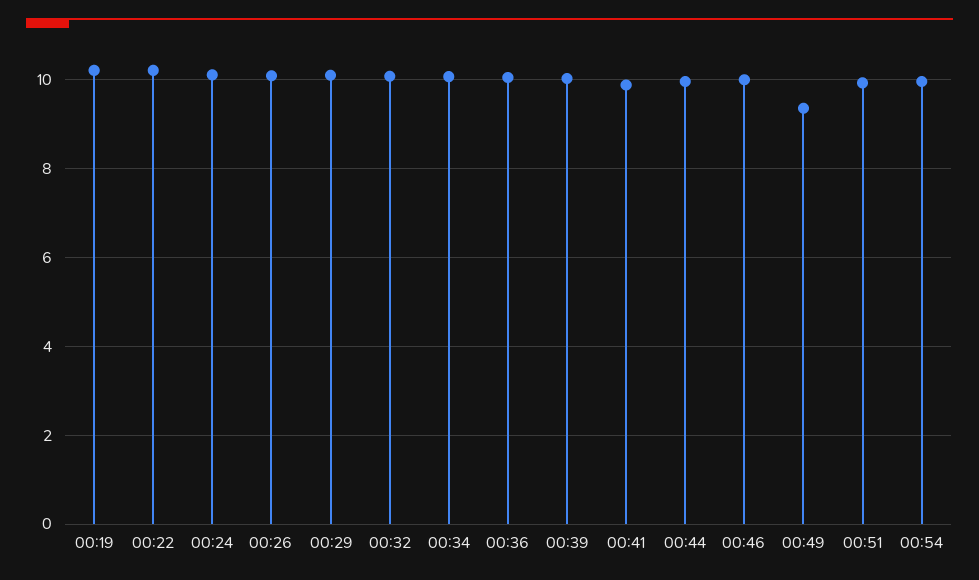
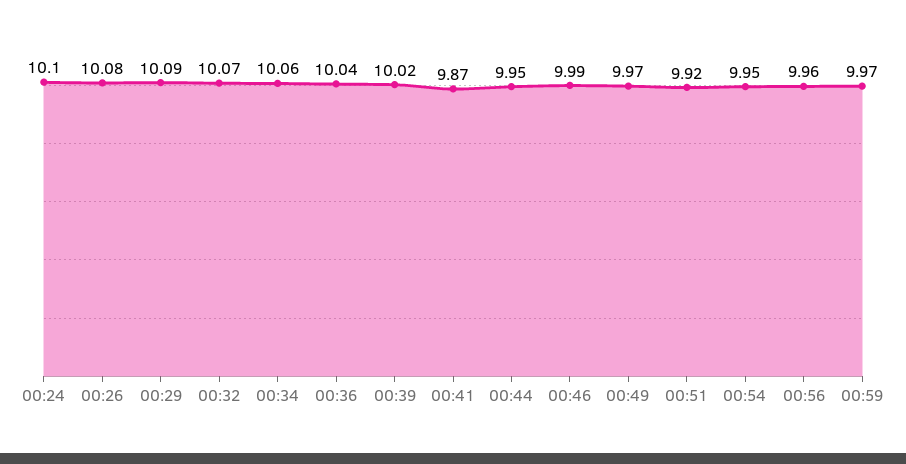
00:19: 10.2 -> none
00:22: 10.2 -> none
00:49: 9.4 -> 9.97
00:56: none -> 9.96
00:59: none -> 9.97

